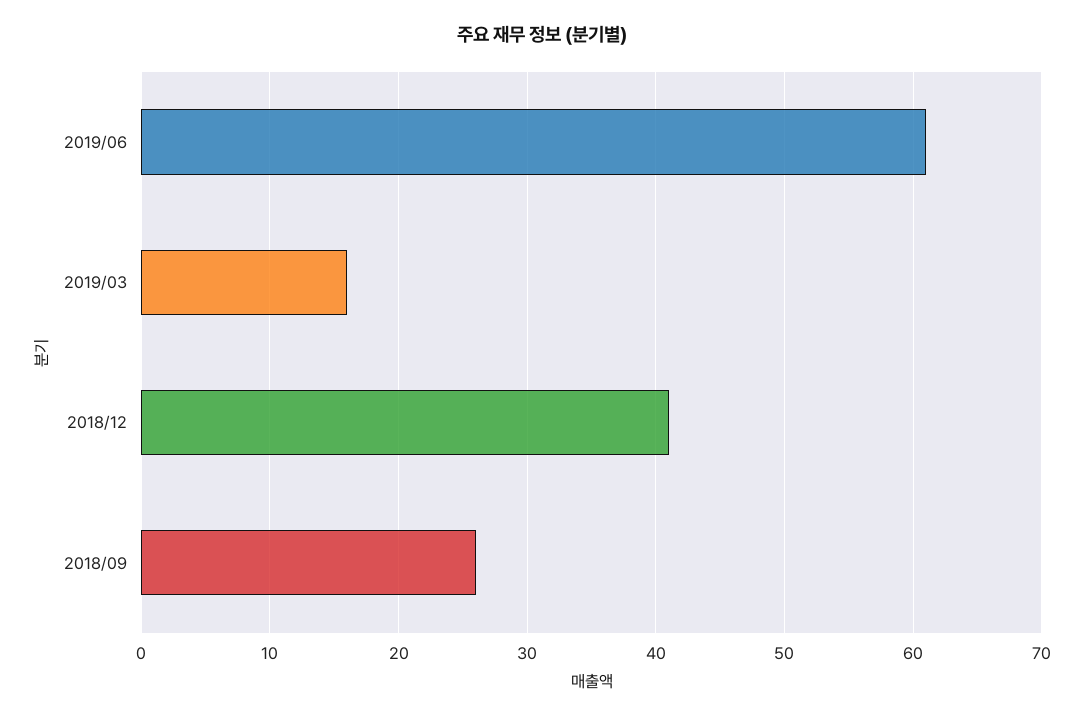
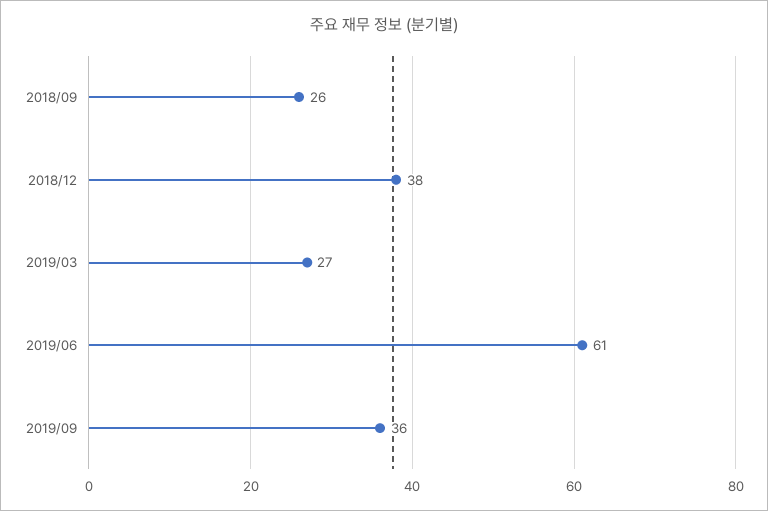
2019/03: 16 -> 27
2018/12: 41 -> 38
2019/09: none -> 36

